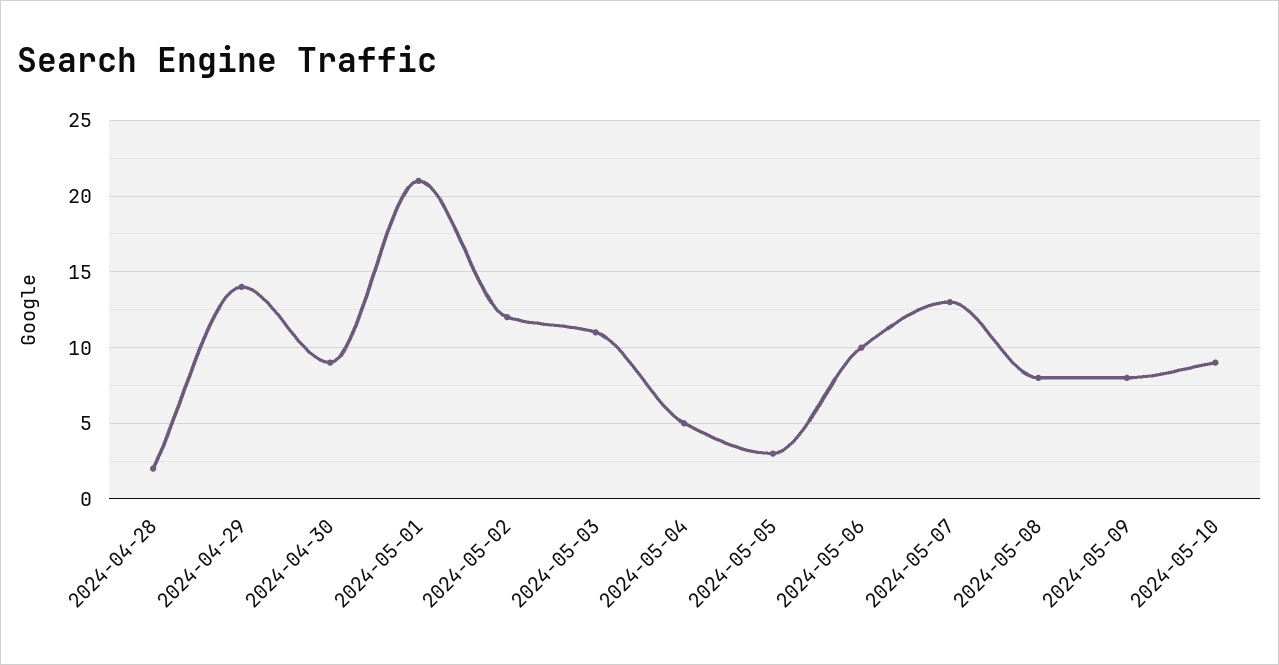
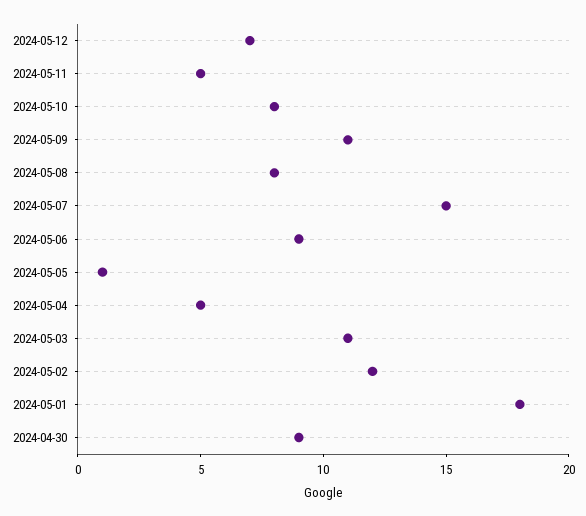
2024-04-28: 2 -> none
2024-04-29: 14 -> none
2024-05-01: 21 -> 18
2024-05-05: 3 -> 1
2024-05-06: 10 -> 9
2024-05-07: 13 -> 15
2024-05-09: 8 -> 11
2024-05-10: 9 -> 8
2024-05-12: none -> 7
2024-05-11: none -> 5

